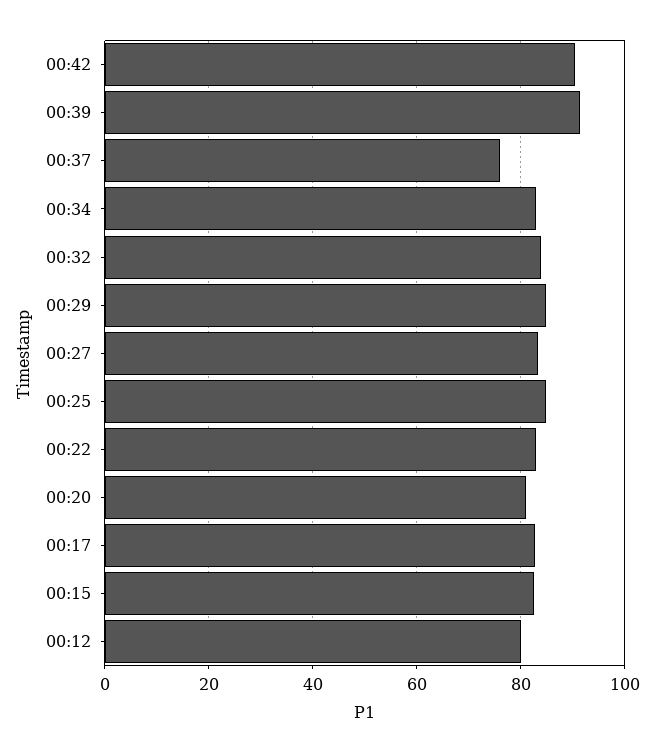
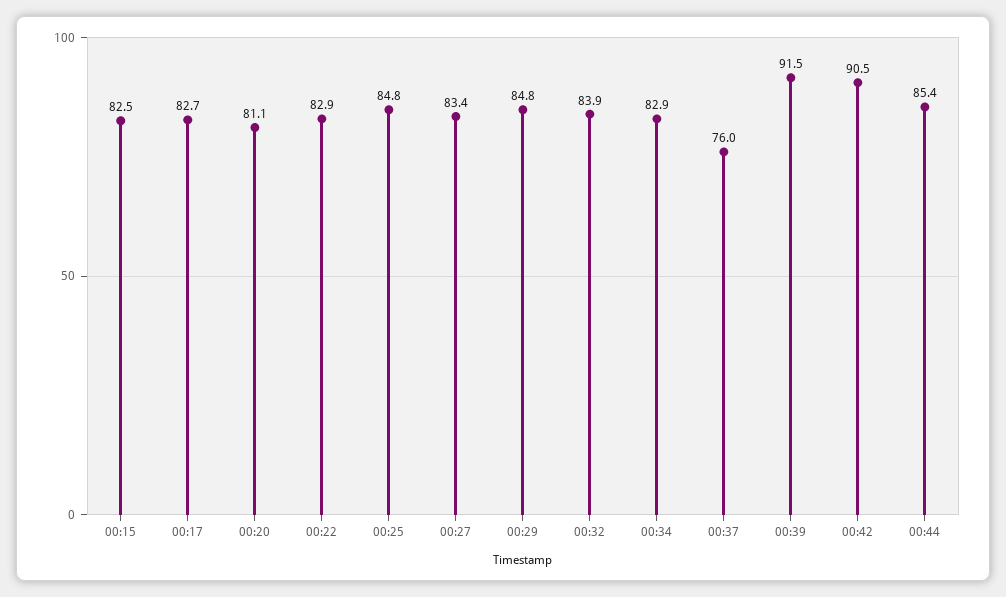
00:12: 80 -> none
00:44: none -> 85.4

